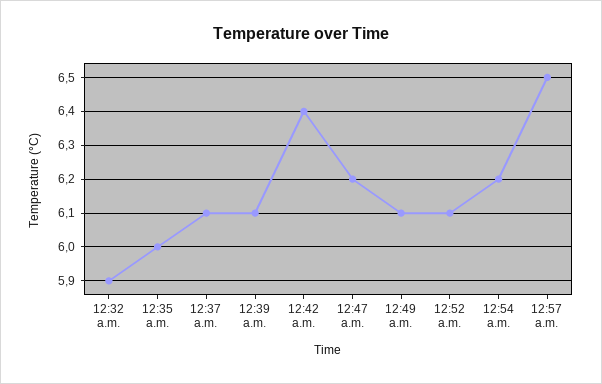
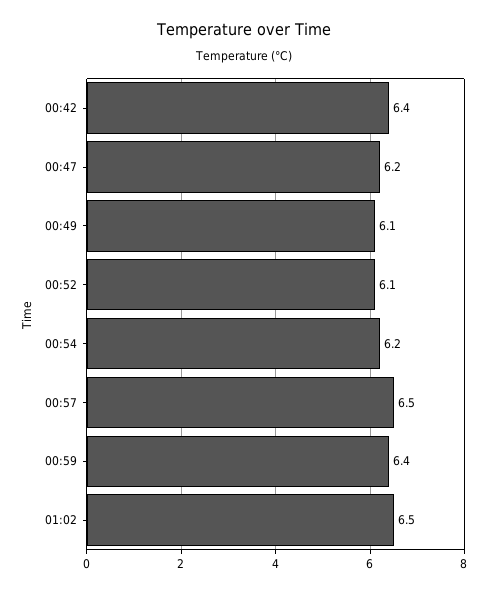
12:32 a.m.: 5.9 -> none
12:35 a.m.: 6 -> none
12:37 a.m.: 6.1 -> none
12:39 a.m.: 6.1 -> none
00:59: none -> 6.4
01:02: none -> 6.5

